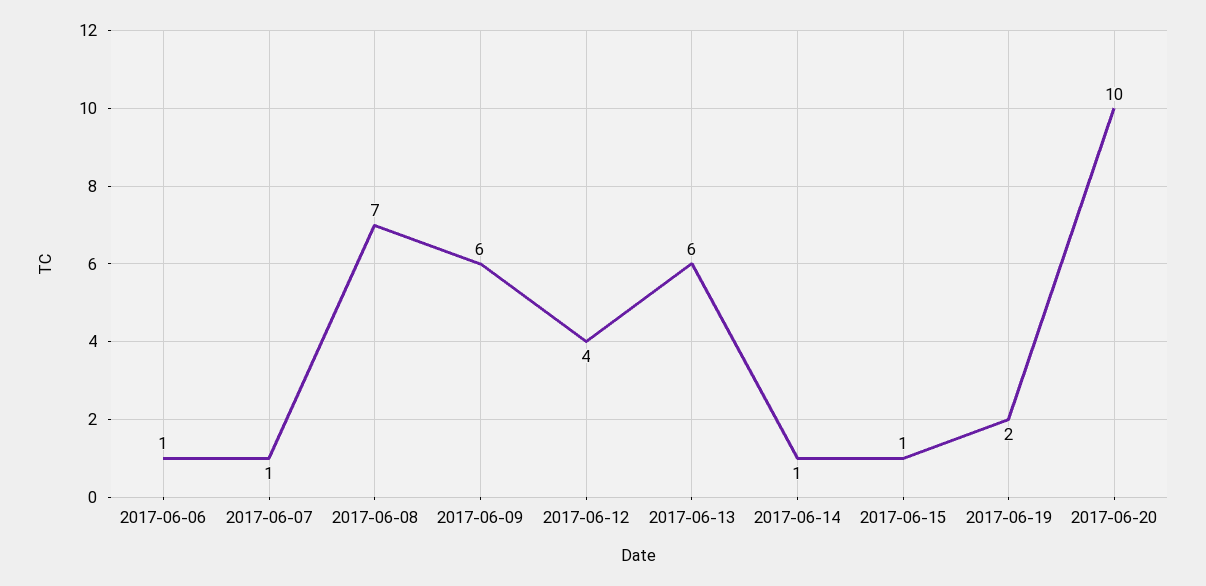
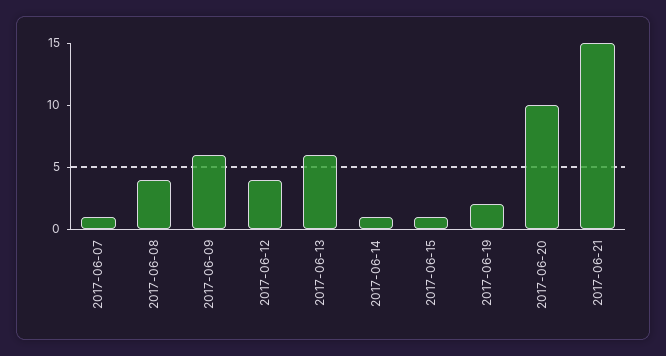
2017-06-06: 1 -> none
2017-06-08: 7 -> 4
2017-06-21: none -> 15

